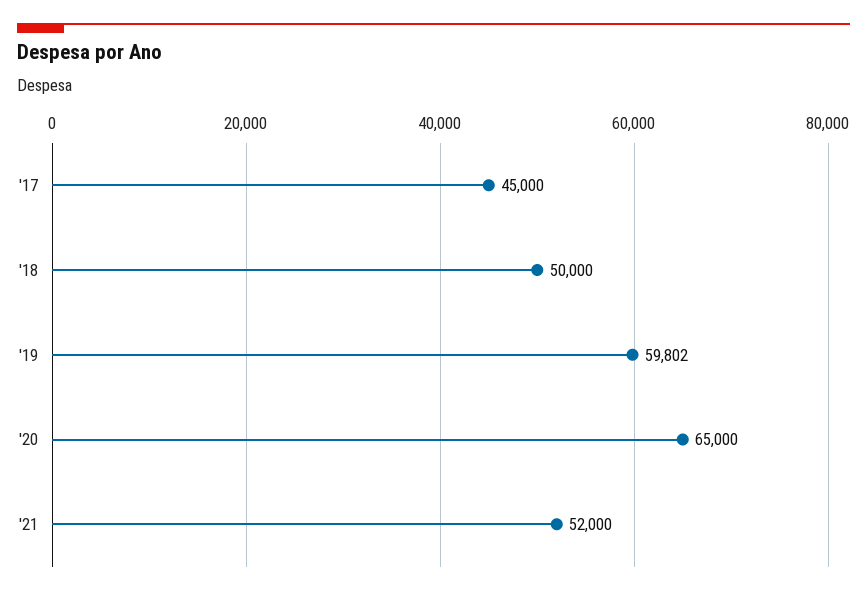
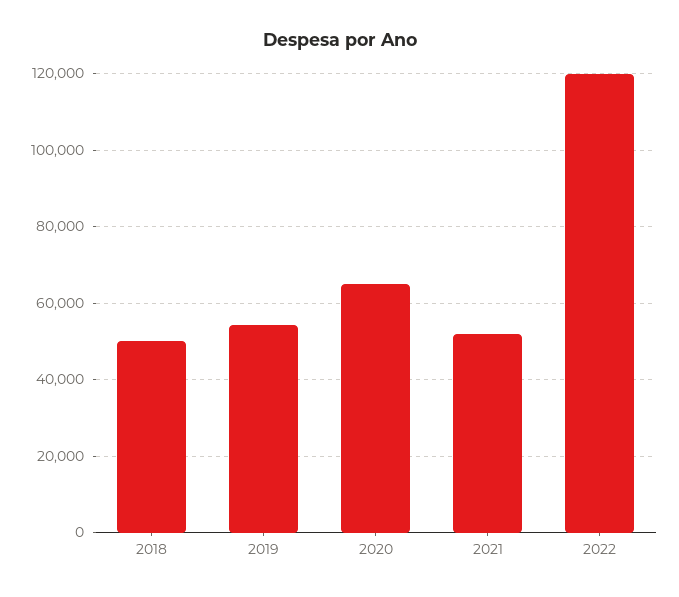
'17: 45000 -> none
'19: 59802 -> 54000
2022: none -> 120000

